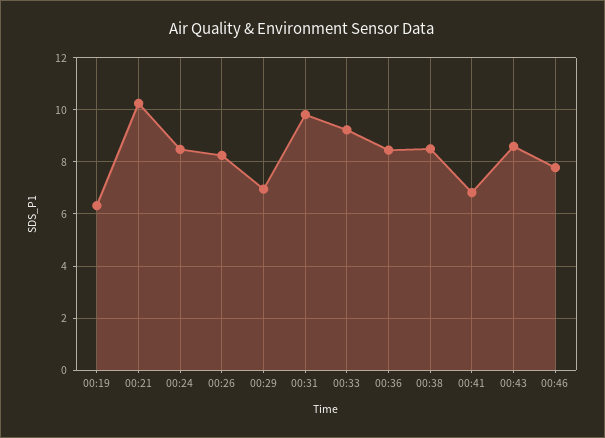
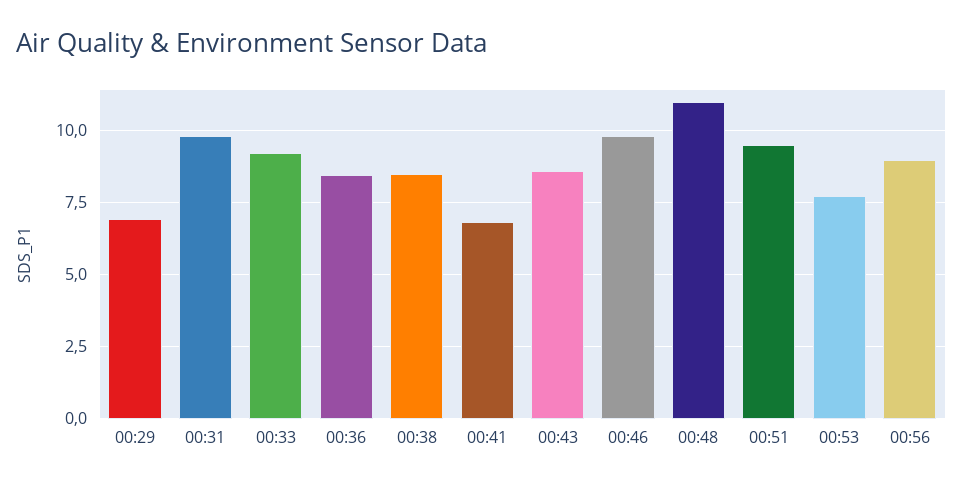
00:19: 6.25 -> none
00:21: 10.25 -> none
00:24: 8.5 -> none
00:26: 8.25 -> none
00:46: 7.75 -> 9.75
00:48: none -> 11
00:51: none -> 9.5
00:53: none -> 7.75
00:56: none -> 9

